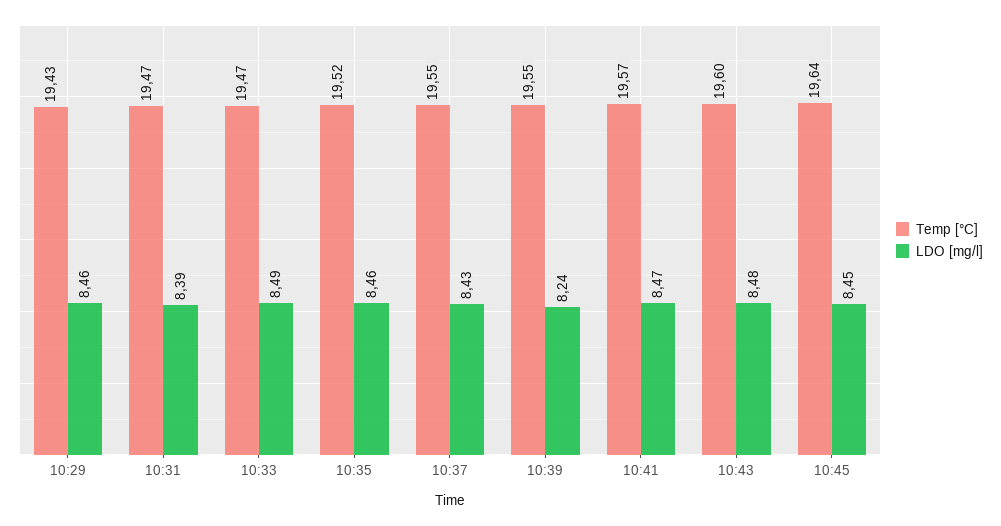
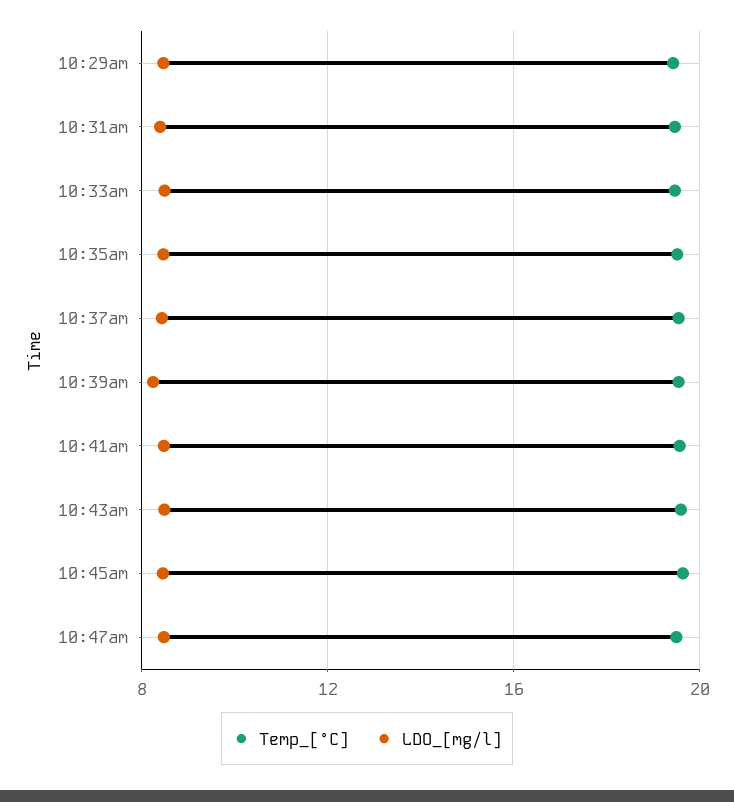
Temp [°C], 10:47am: none -> 19.5
LDO [mg/l], 10:47am: none -> 8.5

